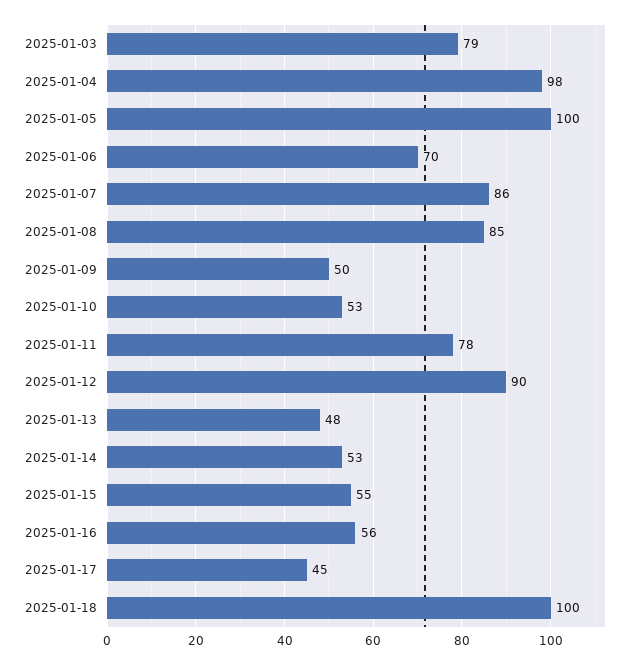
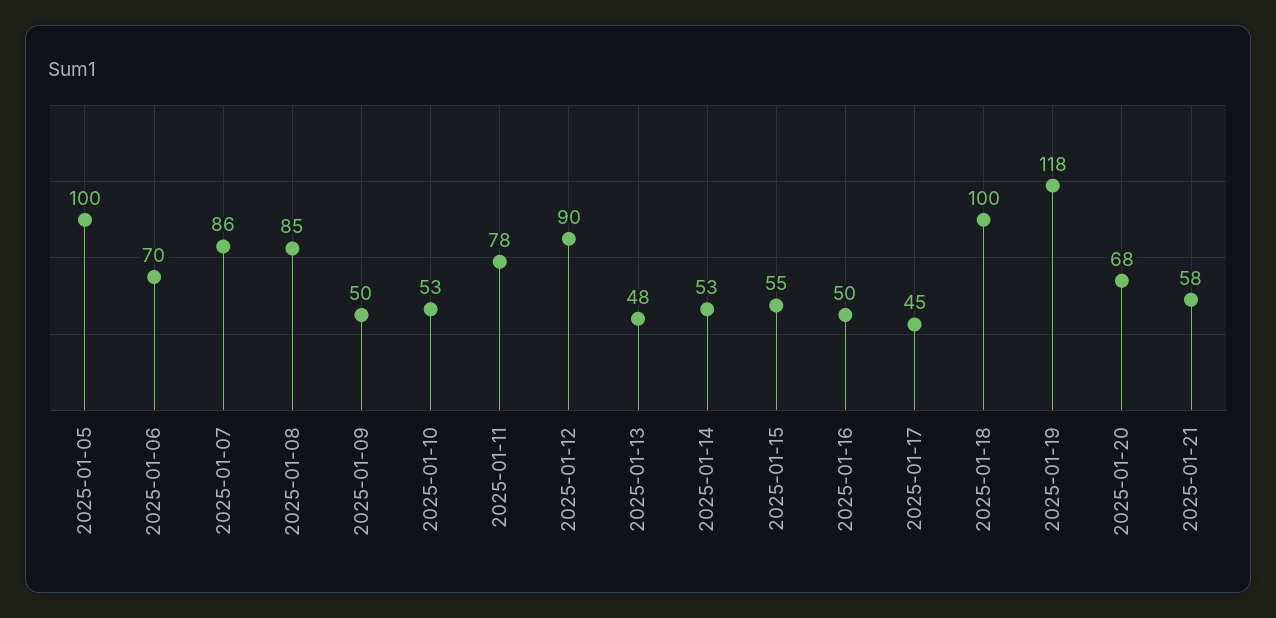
2025-01-03: 79 -> none
2025-01-04: 98 -> none
2025-01-16: 56 -> 50
2025-01-19: none -> 118
2025-01-20: none -> 68
2025-01-21: none -> 58

